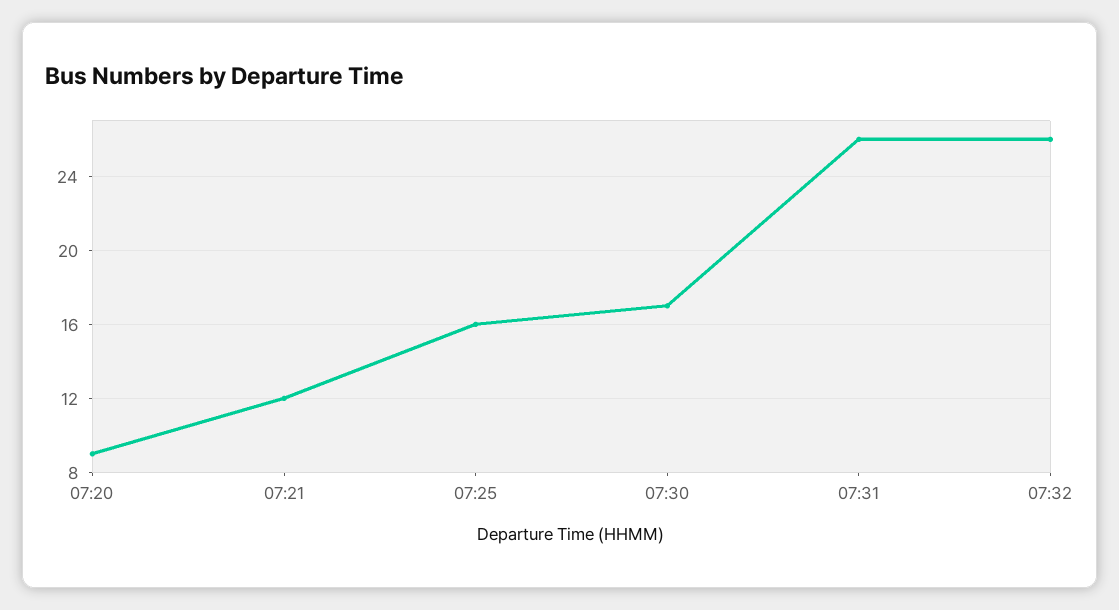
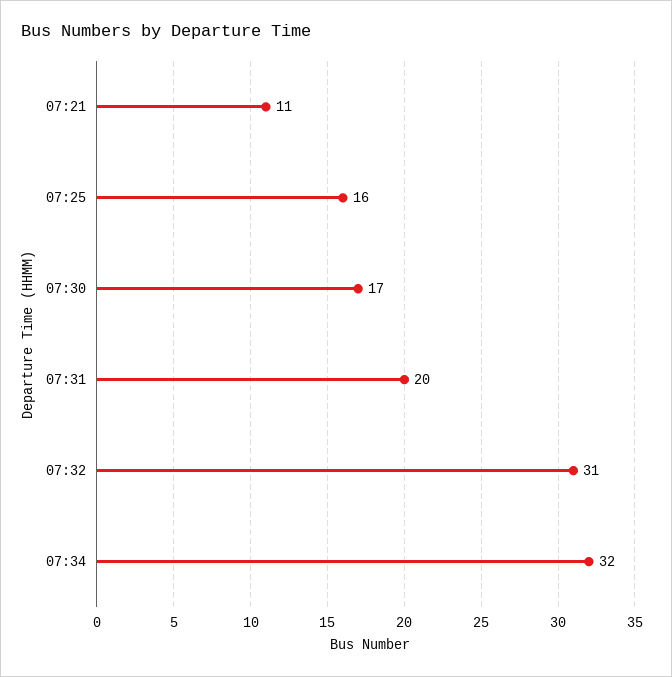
07:20: 9 -> none
07:21: 12 -> 11
07:31: 26 -> 20
07:32: 26 -> 31
07:34: none -> 32

